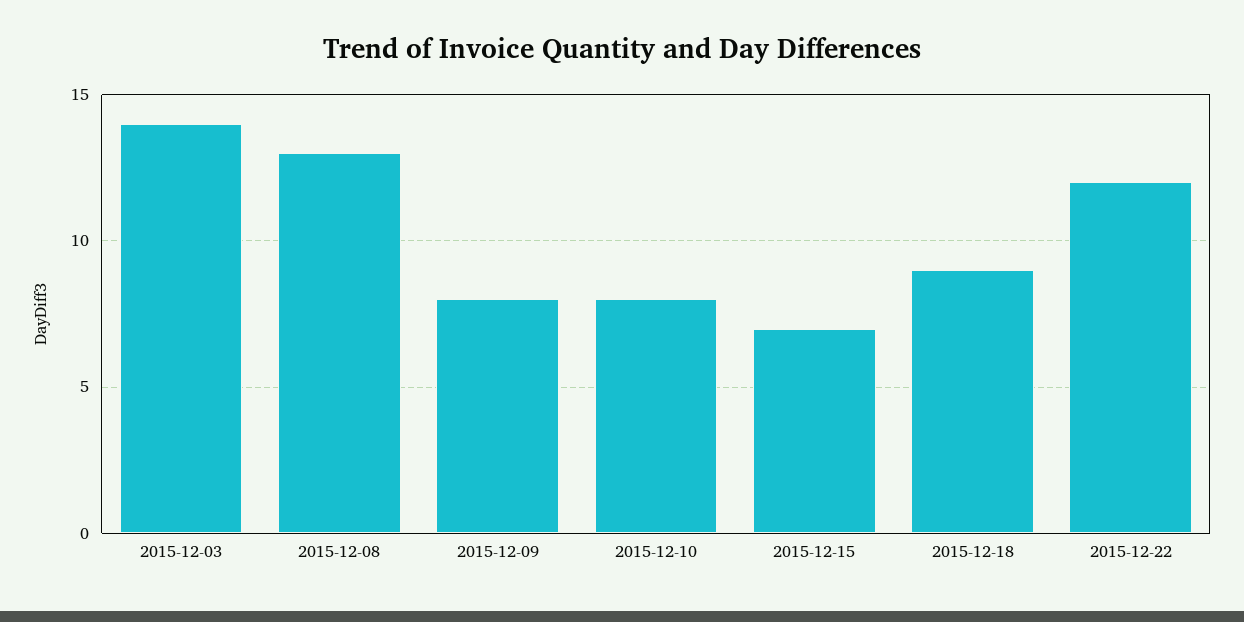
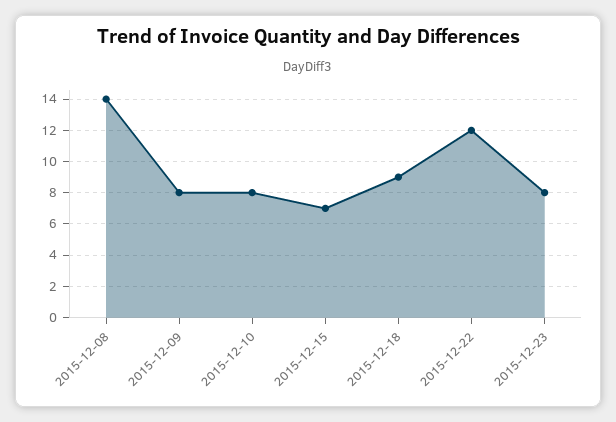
2015-12-03: 14 -> none
2015-12-08: 13 -> 14
2015-12-23: none -> 8

